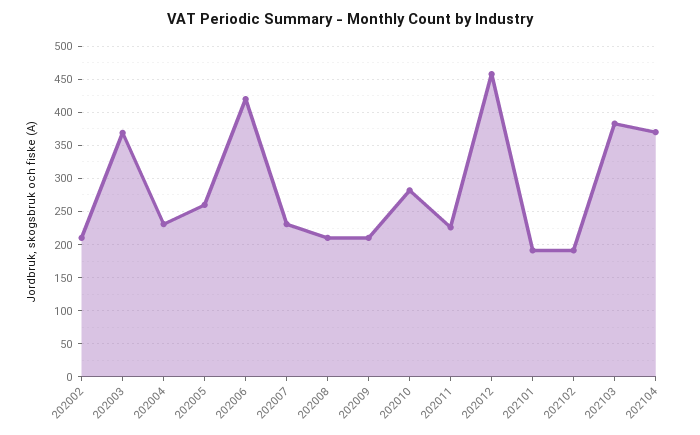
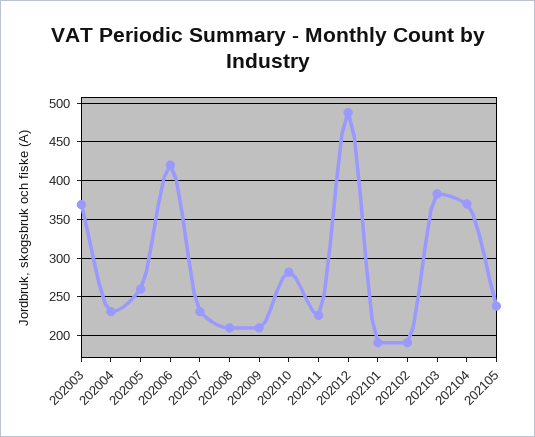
202002: 210 -> none
202012: 460 -> 490
202105: none -> 240

